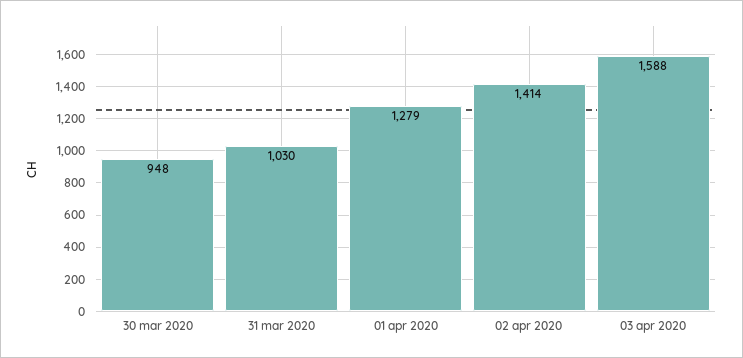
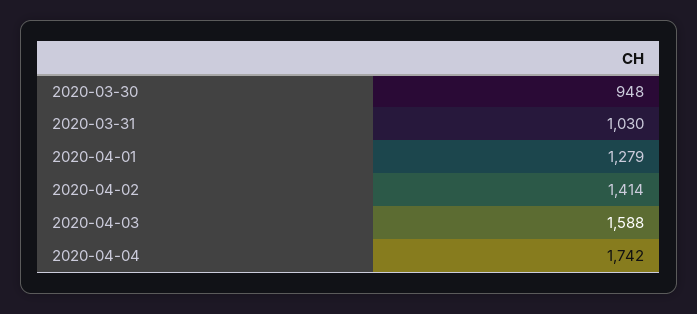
2020-04-04: none -> 1742

